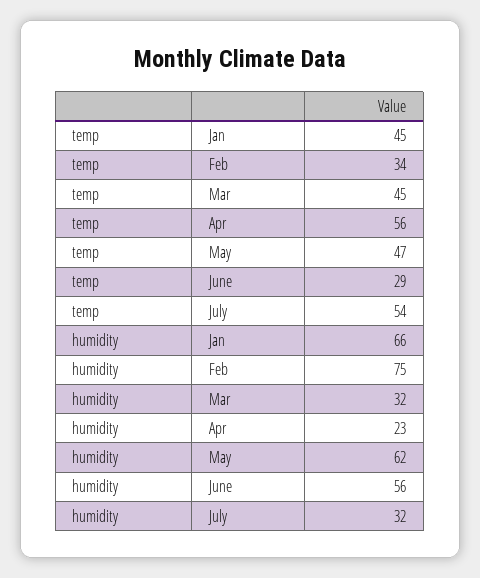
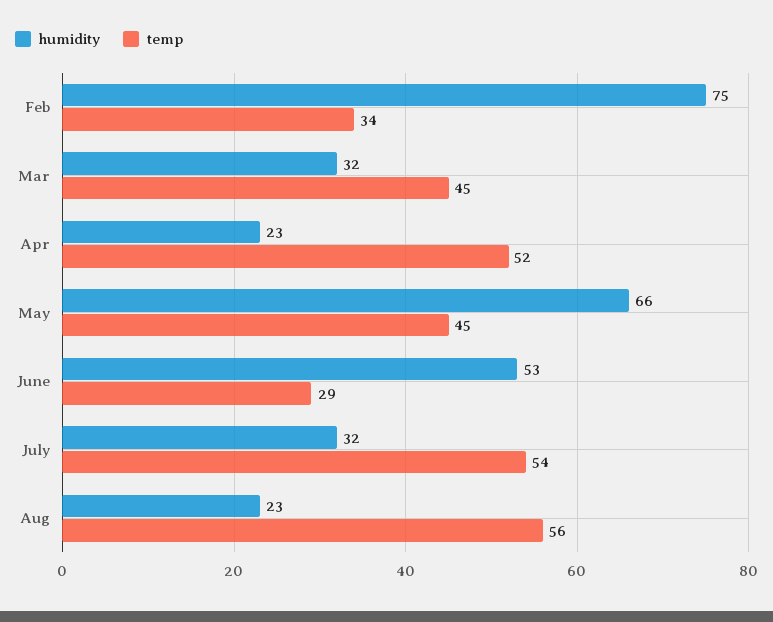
temp, Jan: 45 -> none
temp, Apr: 56 -> 52
temp, May: 47 -> 45
humidity, Jan: 66 -> none
humidity, May: 62 -> 66
humidity, June: 56 -> 53
humidity, Aug: none -> 23
temp, Aug: none -> 56

